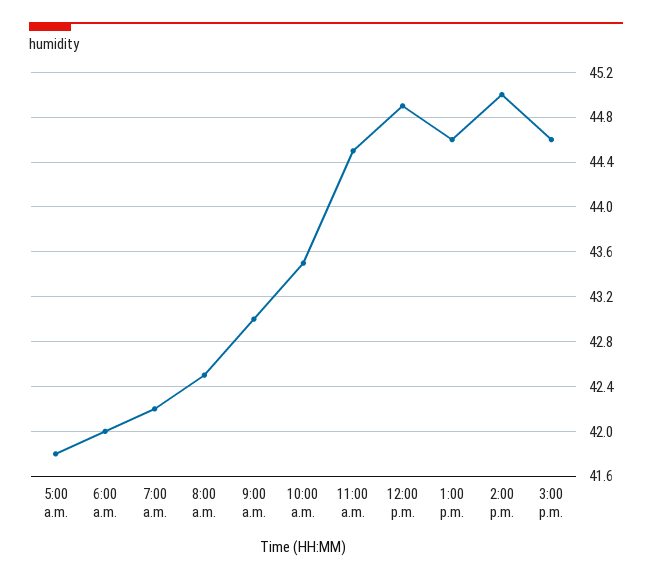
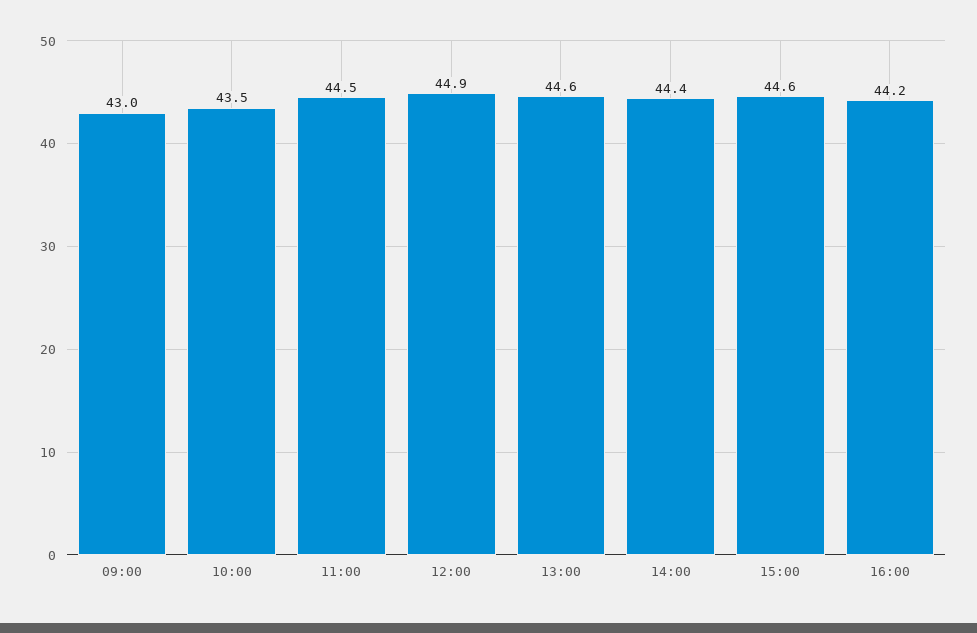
5:00 a.m.: 41.8 -> none
6:00 a.m.: 42 -> none
7:00 a.m.: 42.2 -> none
8:00 a.m.: 42.5 -> none
2:00 p.m.: 45 -> 44.4
16:00: none -> 44.2

